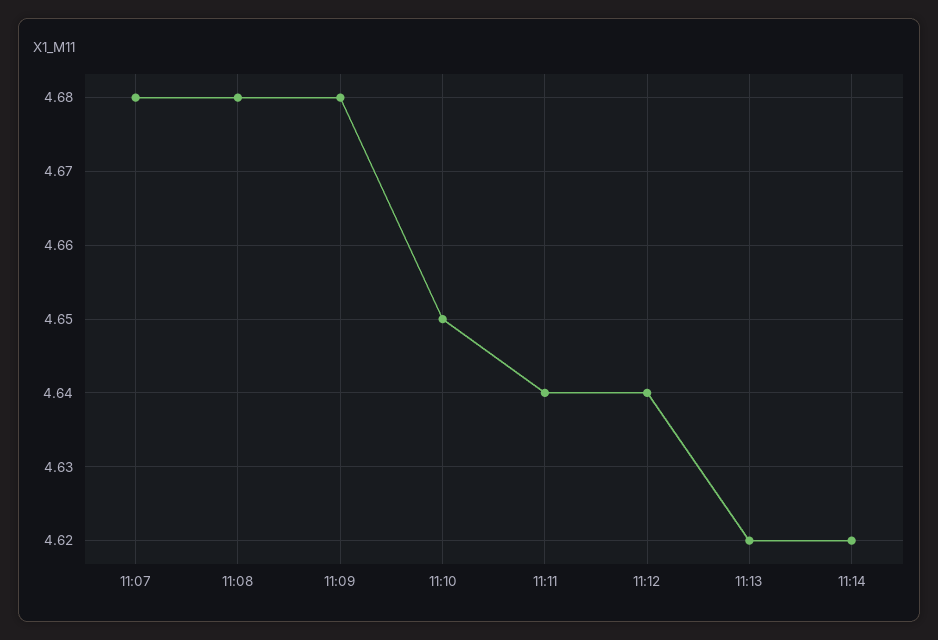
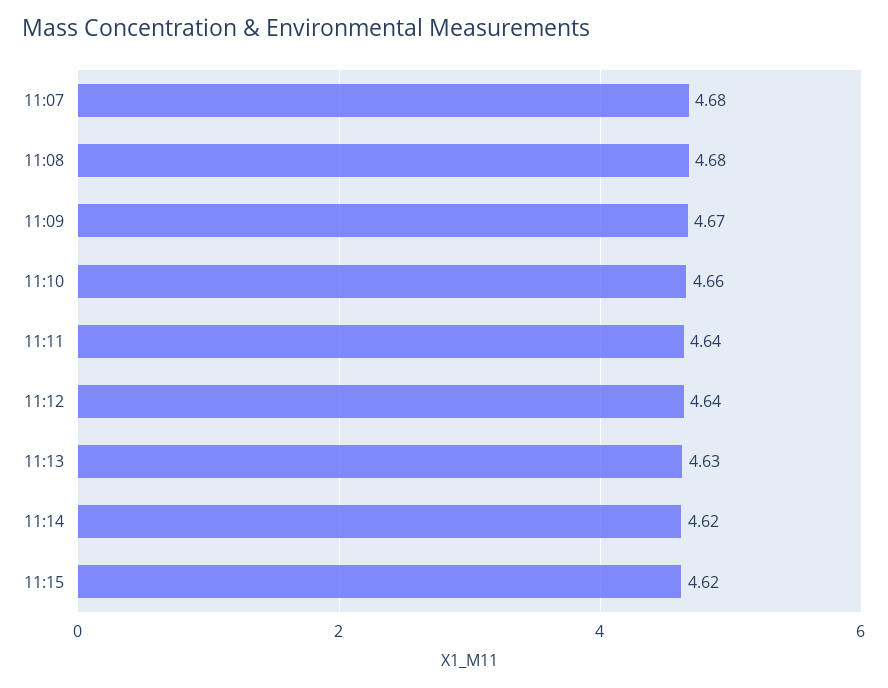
11:09: 4.68 -> 4.67
11:10: 4.65 -> 4.66
11:13: 4.62 -> 4.63
11:15: none -> 4.62

